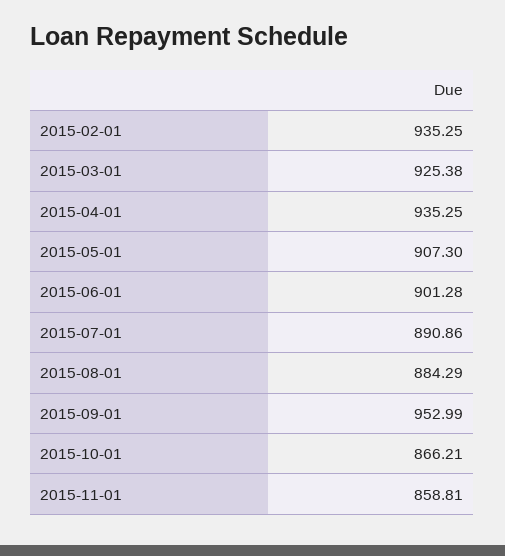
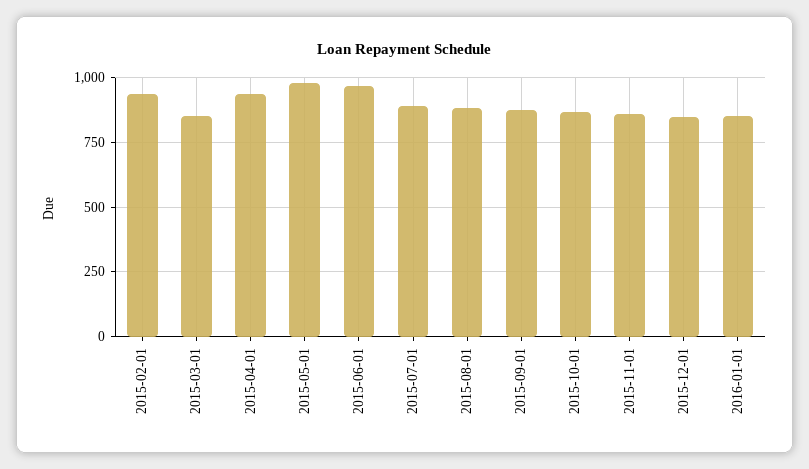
2015-03-01: 925.38 -> 850
2015-05-01: 907.3 -> 975
2015-06-01: 901.28 -> 975
2015-09-01: 952.99 -> 875
2015-12-01: none -> 850
2016-01-01: none -> 850

